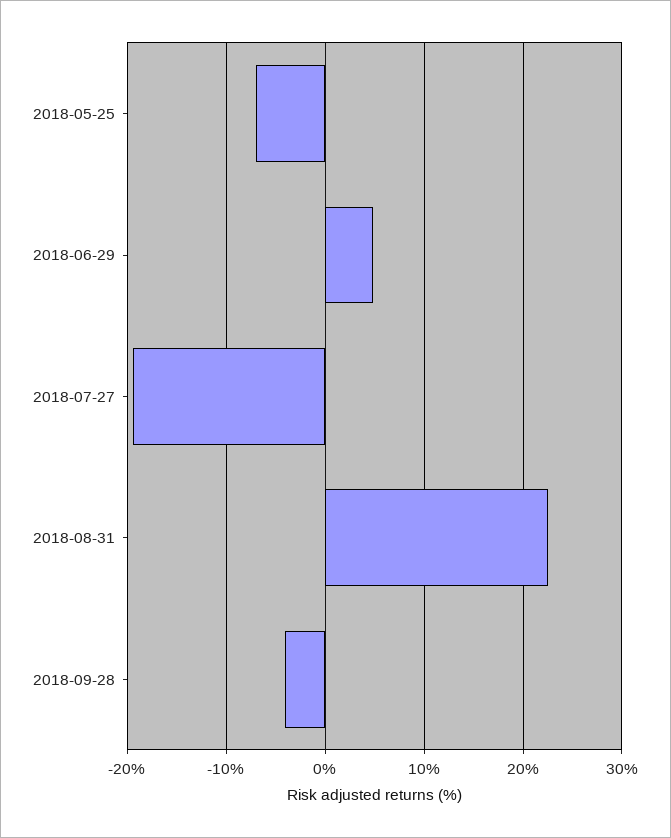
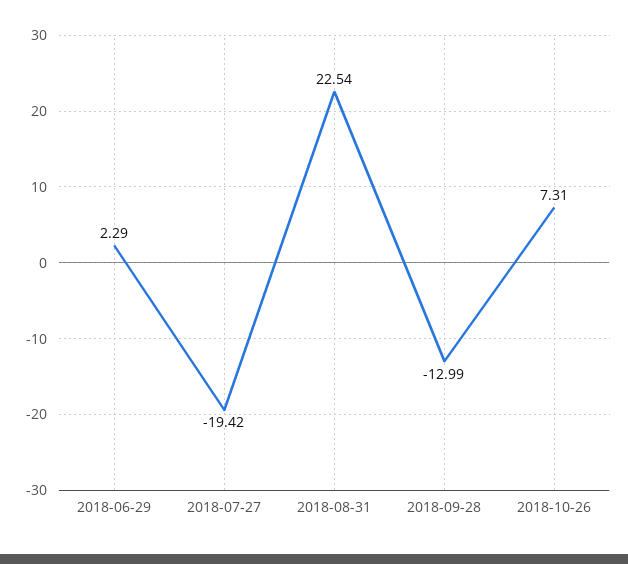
2018-05-25: -7 -> none
2018-06-29: 5 -> 2.29
2018-09-28: -4 -> -12.99
2018-10-26: none -> 7.31

